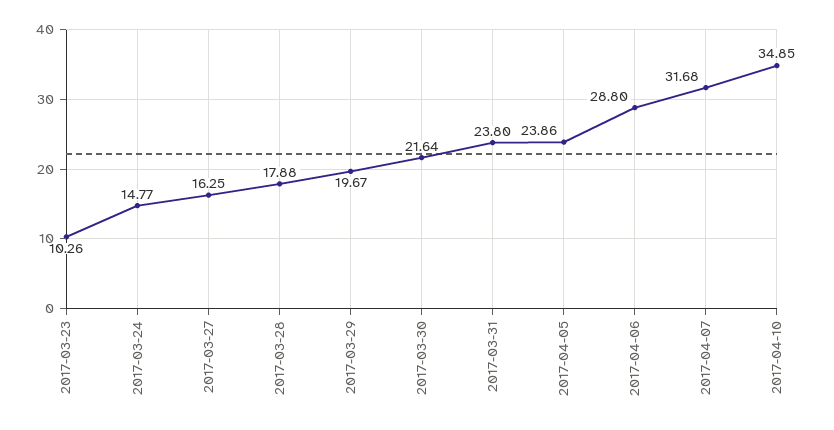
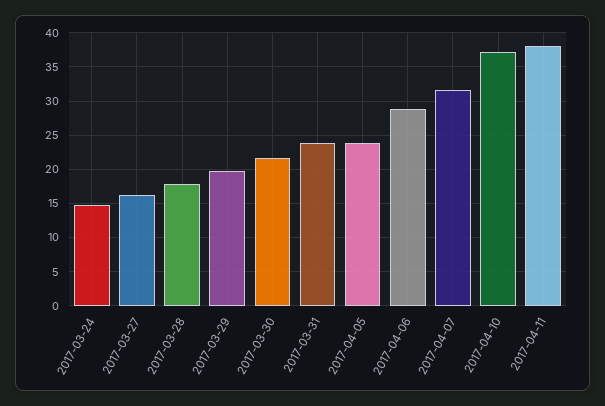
2017-03-23: 10.26 -> none
2017-04-10: 34.85 -> 37
2017-04-11: none -> 38

